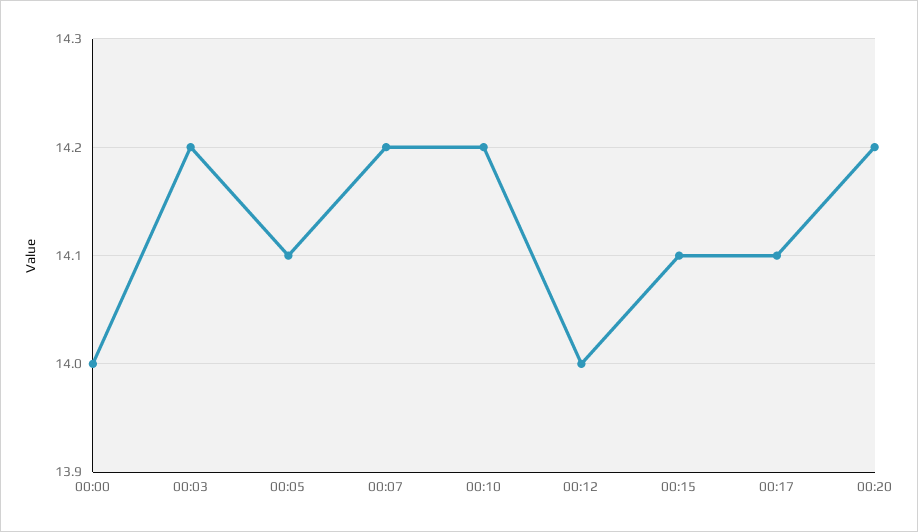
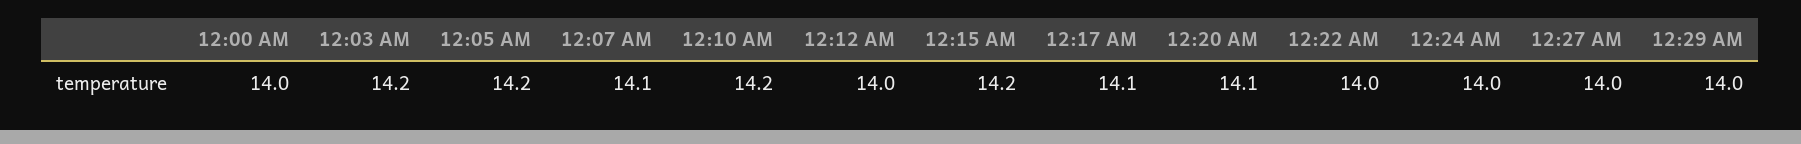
00:05: 14.1 -> 14.2
00:07: 14.2 -> 14.1
00:15: 14.1 -> 14.2
00:20: 14.2 -> 14.1
12:22 AM: none -> 14
12:24 AM: none -> 14
12:27 AM: none -> 14
12:29 AM: none -> 14

